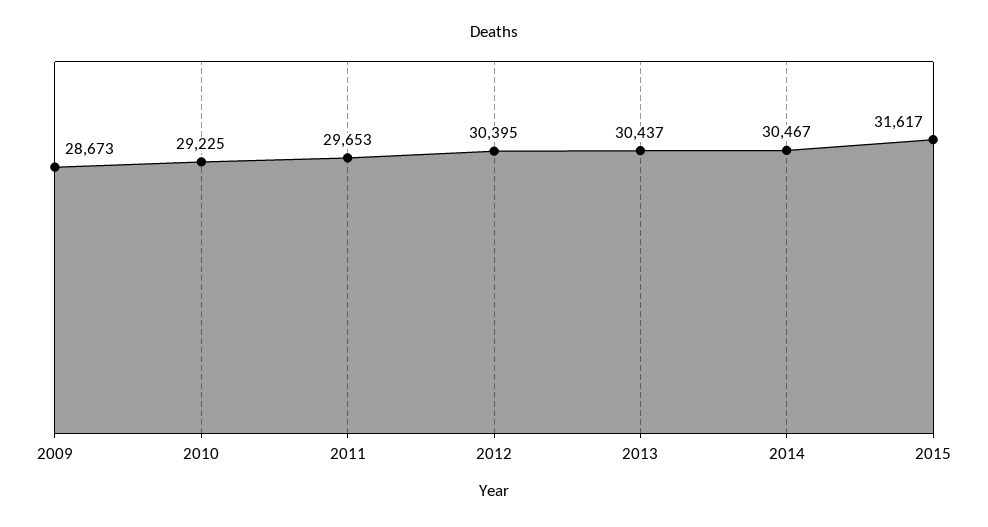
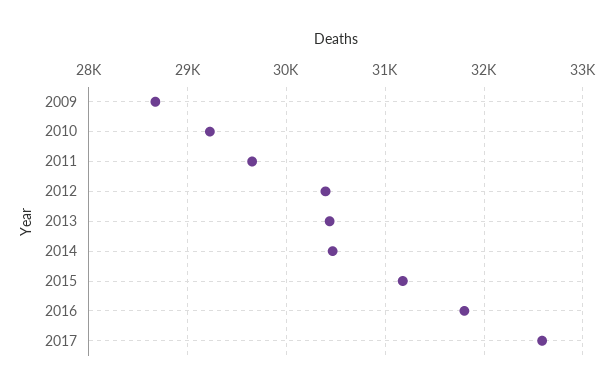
2015: 31617 -> 31200
2016: none -> 31800
2017: none -> 32600

